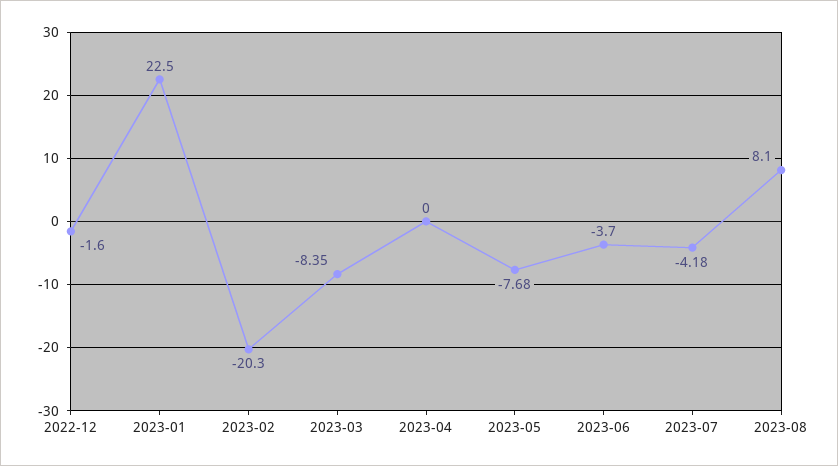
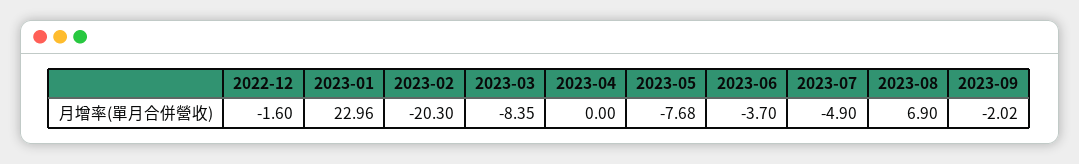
2023-01: 22.5 -> 22.96
2023-07: -4.18 -> -4.9
2023-08: 8.1 -> 6.9
2023-09: none -> -2.02

